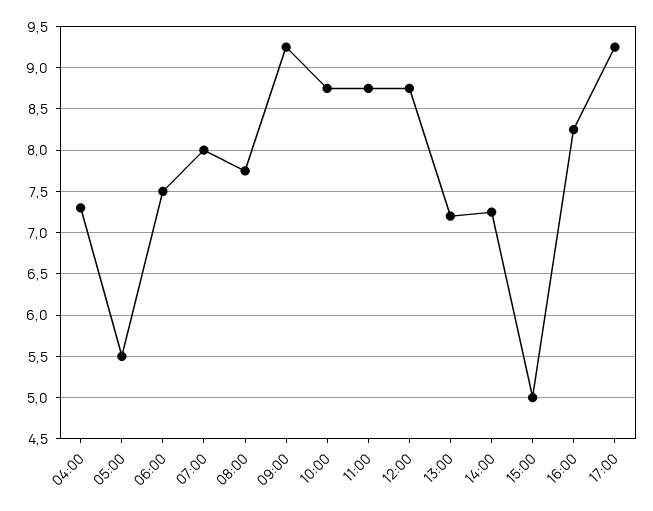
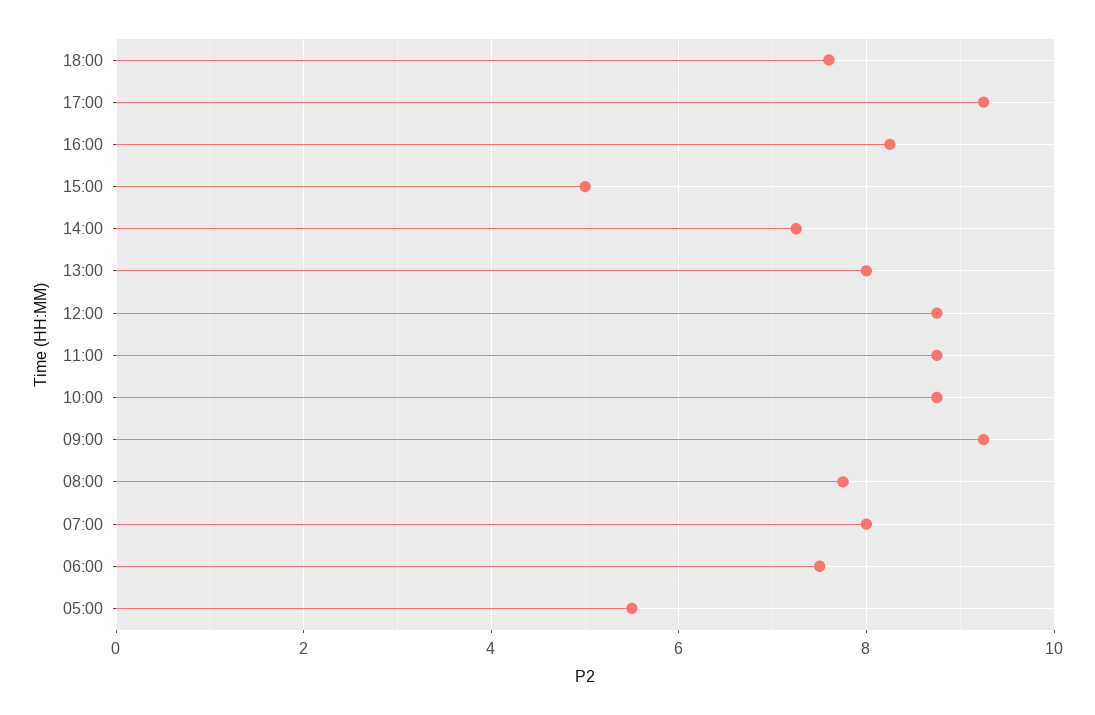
04:00: 7.3 -> none
13:00: 7.2 -> 8
18:00: none -> 7.6

